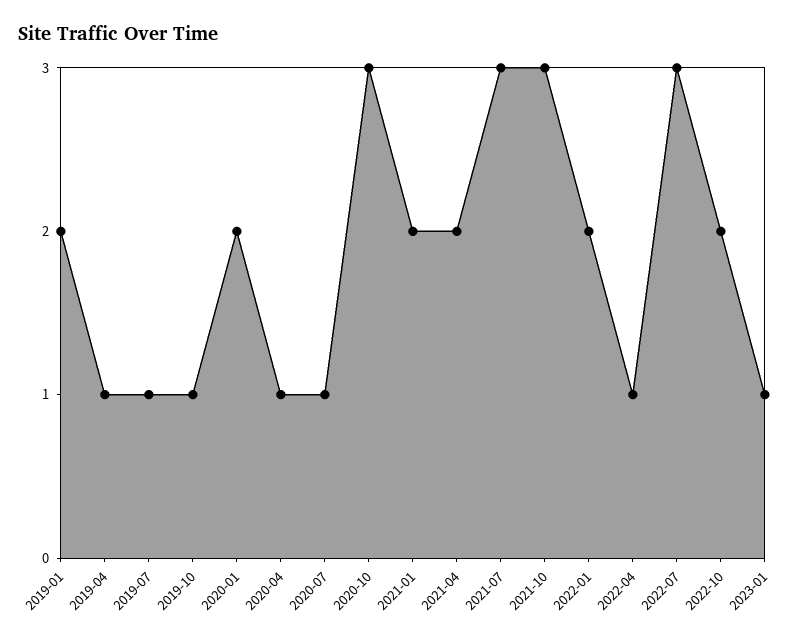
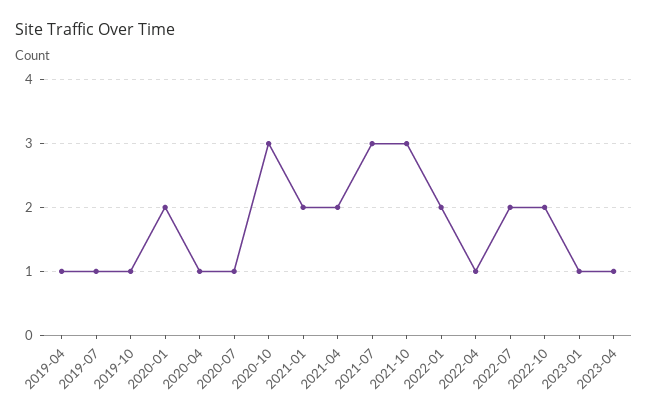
2019-01: 2 -> none
2022-07: 3 -> 2
2023-04: none -> 1

